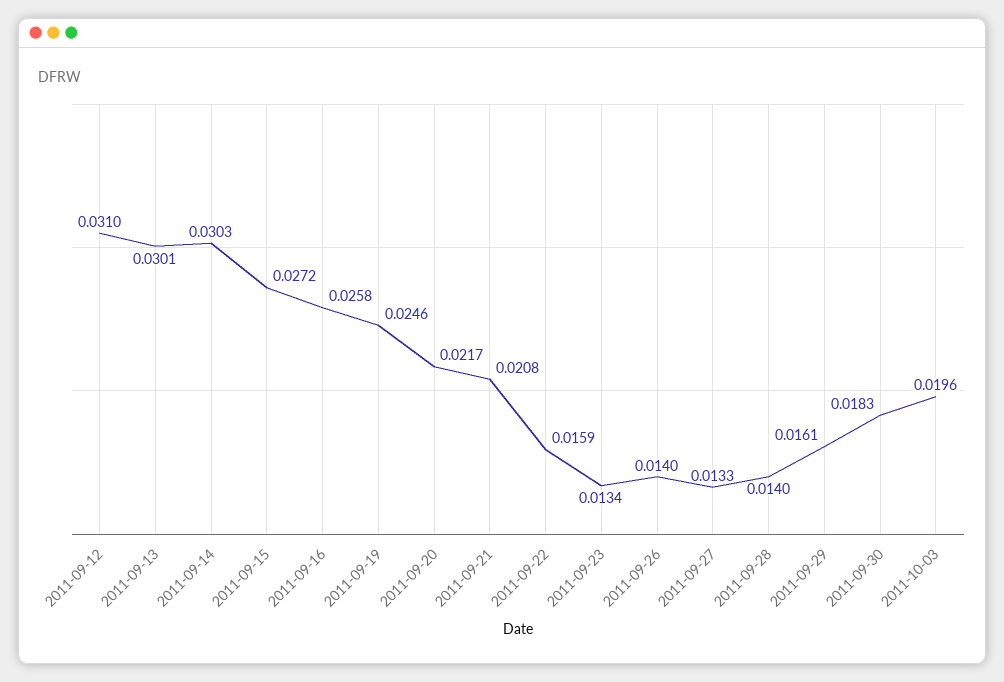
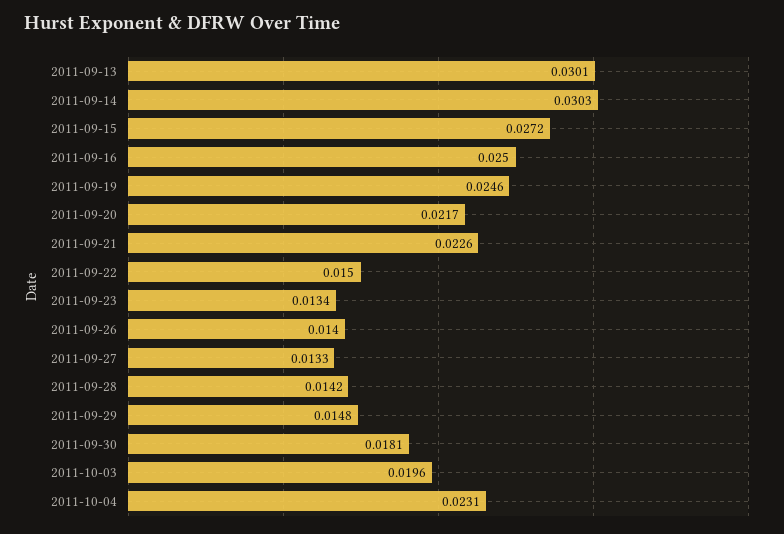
2011-09-12: 0.031 -> none
2011-09-16: 0.0258 -> 0.025
2011-09-21: 0.0208 -> 0.0226
2011-09-22: 0.0159 -> 0.015
2011-09-28: 0.014 -> 0.0142
2011-09-29: 0.0161 -> 0.0148
2011-09-30: 0.0183 -> 0.0181
2011-10-04: none -> 0.0231

